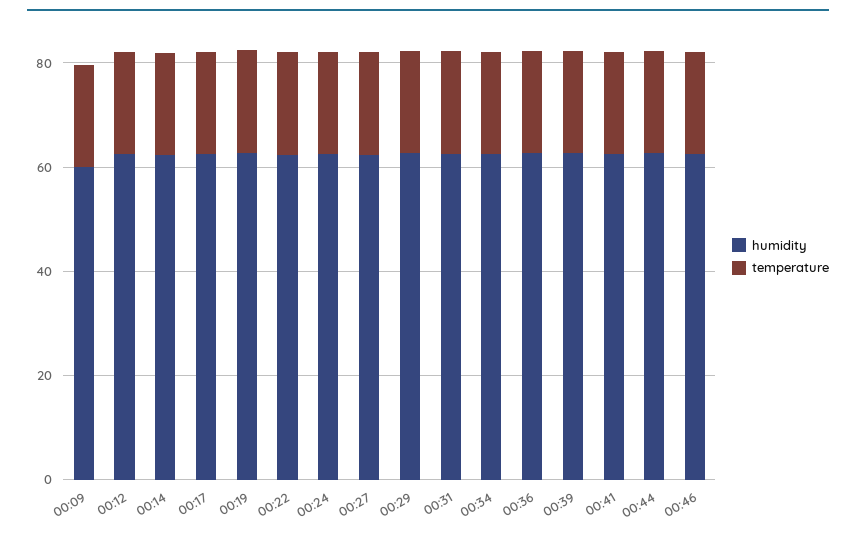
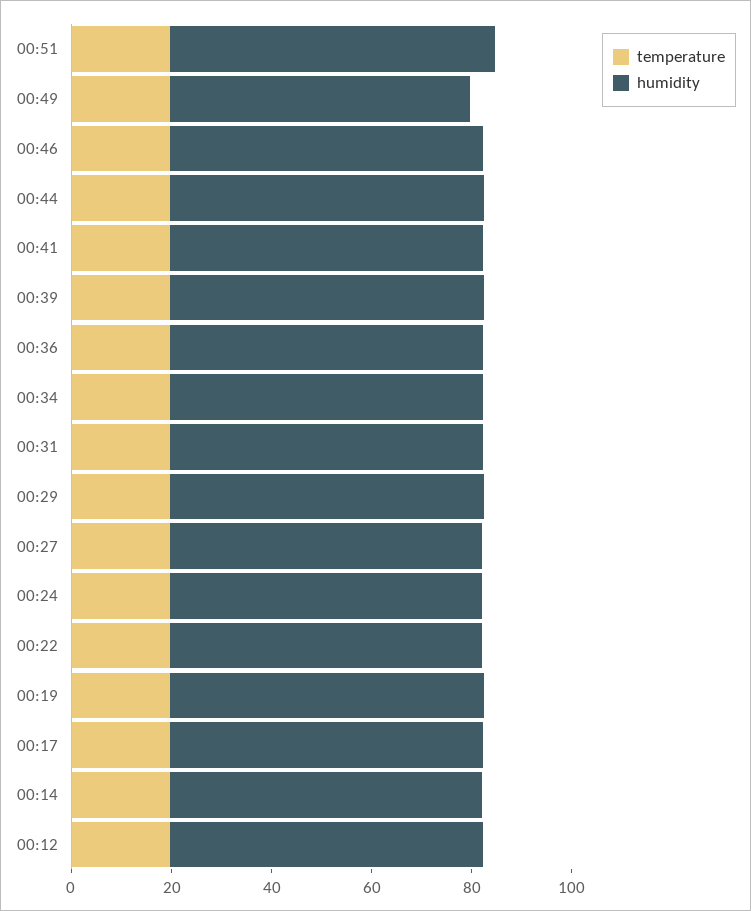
humidity, 00:09: 60 -> none
temperature, 00:09: 20 -> none
temperature, 00:51: none -> 20
humidity, 00:51: none -> 65
temperature, 00:49: none -> 20
humidity, 00:49: none -> 60

